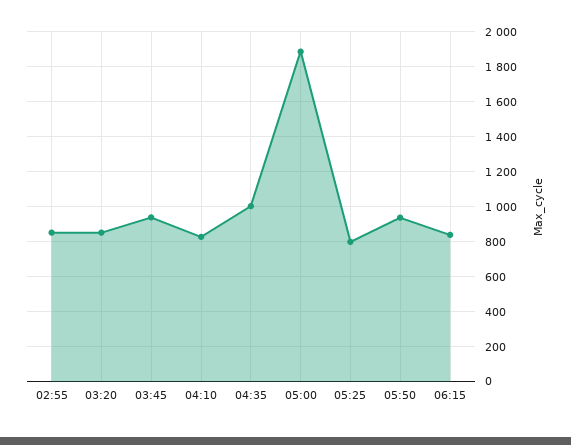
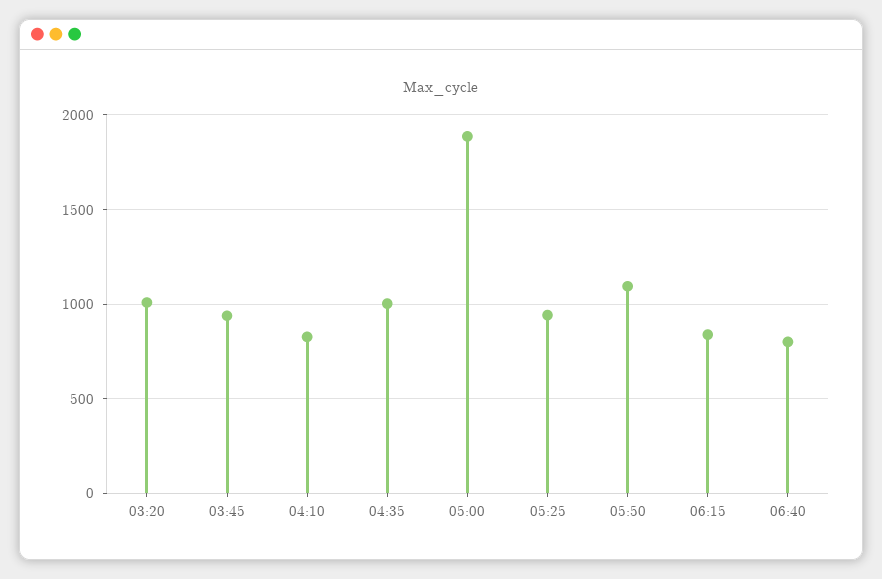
02:55: 850 -> none
03:20: 850 -> 1000
05:25: 800 -> 950
05:50: 950 -> 1100
06:40: none -> 800

